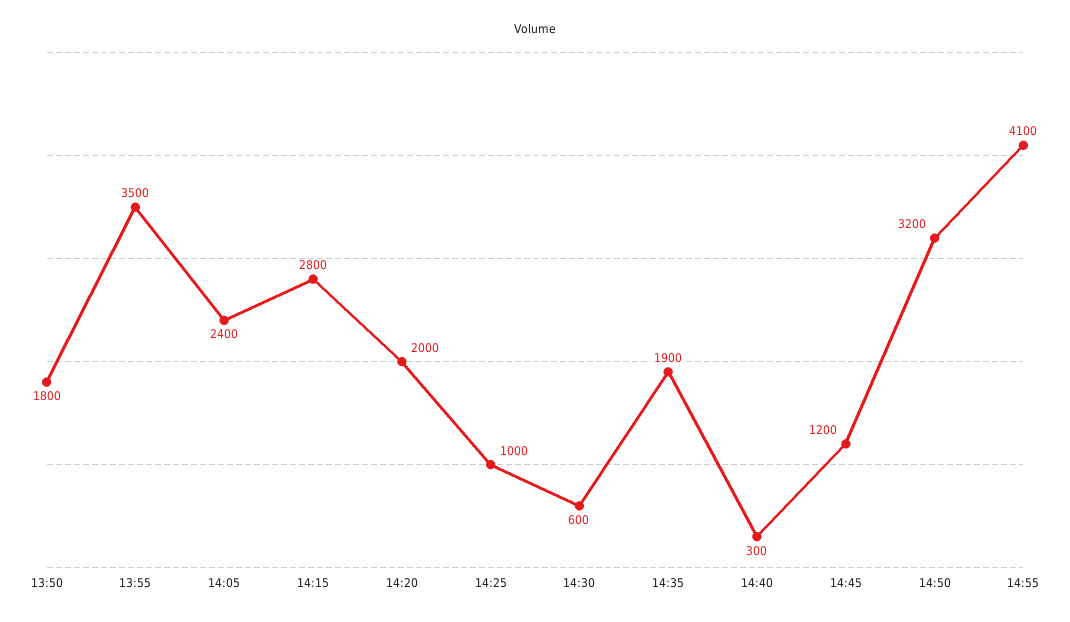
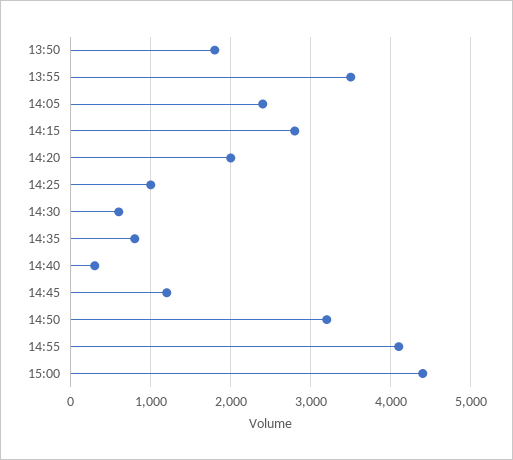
14:35: 1900 -> 800
15:00: none -> 4400

